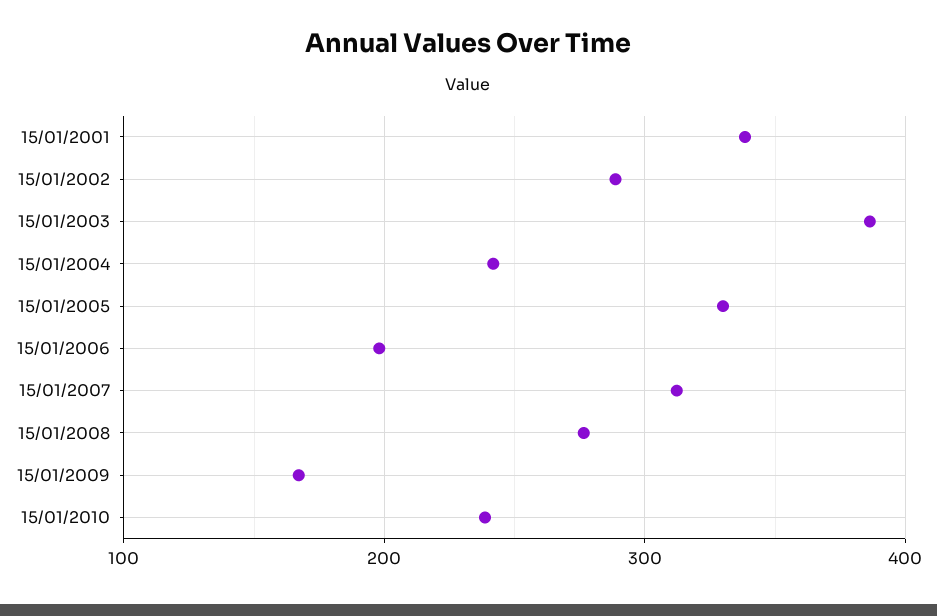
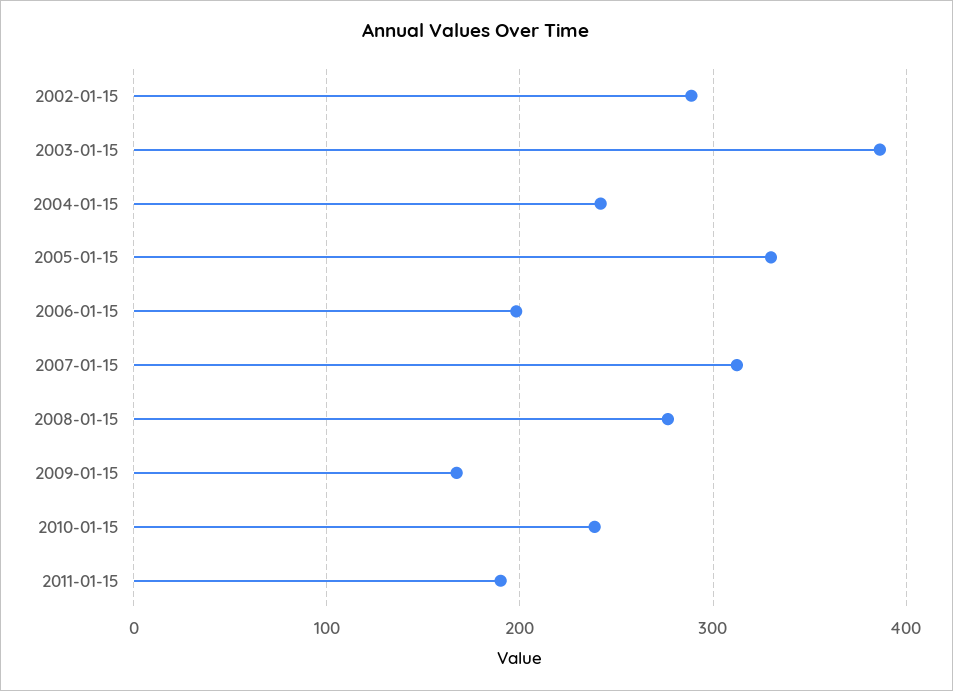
15/01/2001: 340 -> none
2011-01-15: none -> 190

